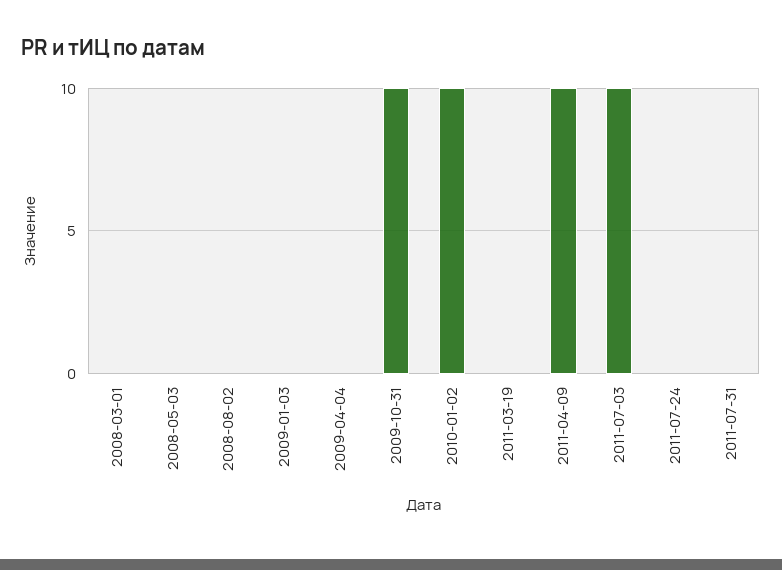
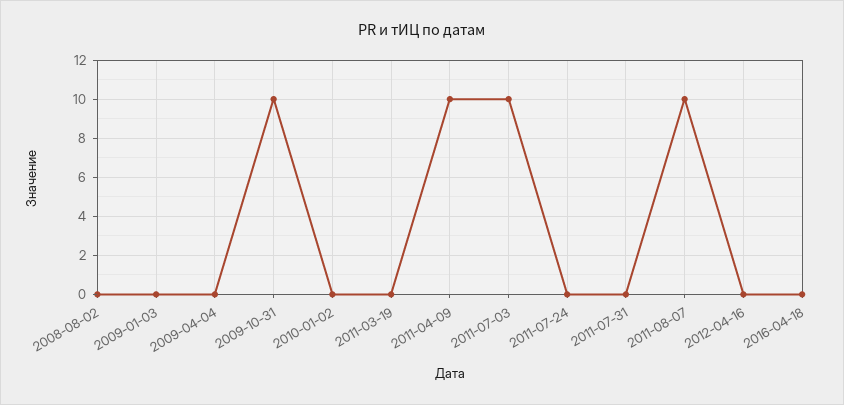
2008-03-01: 0 -> none
2008-05-03: 0 -> none
2010-01-02: 10 -> 0
2011-08-07: none -> 10
2012-04-16: none -> 0
2016-04-18: none -> 0

